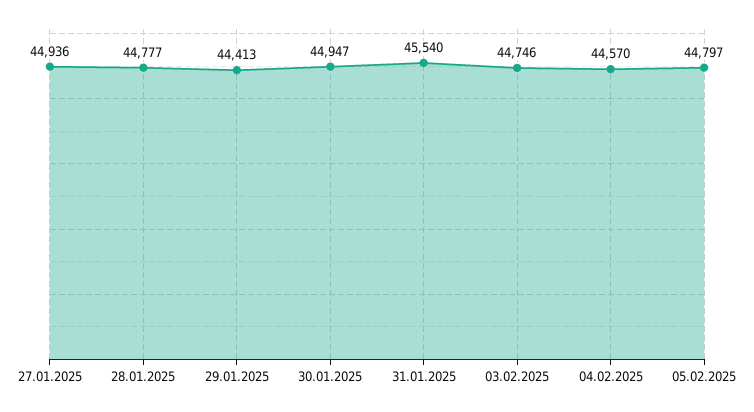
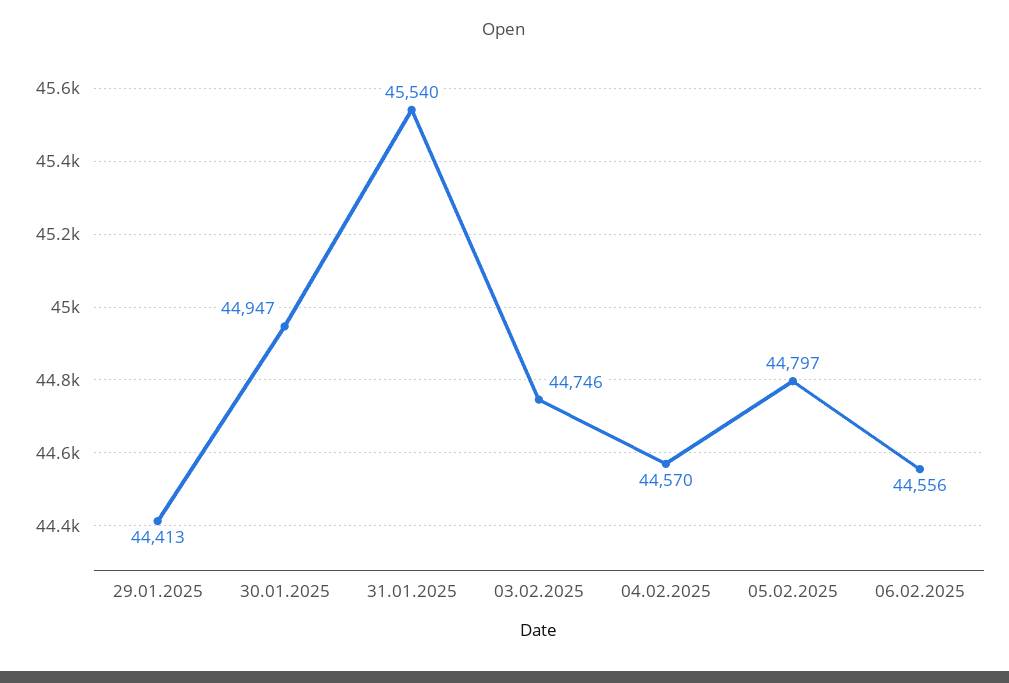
27.01.2025: 44936 -> none
28.01.2025: 44777 -> none
06.02.2025: none -> 44556

